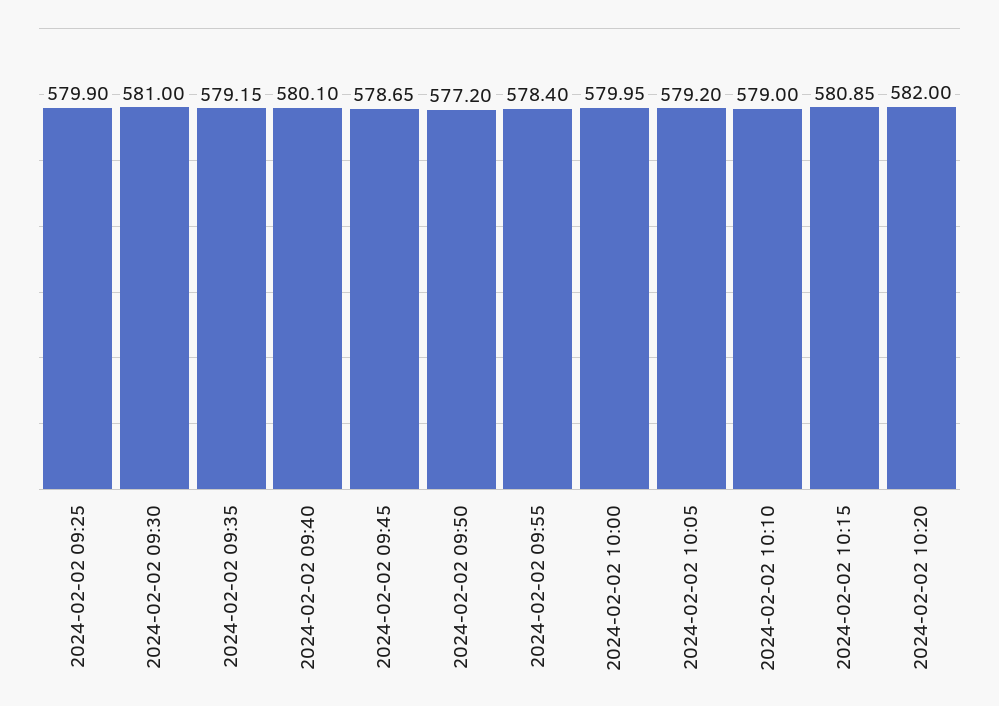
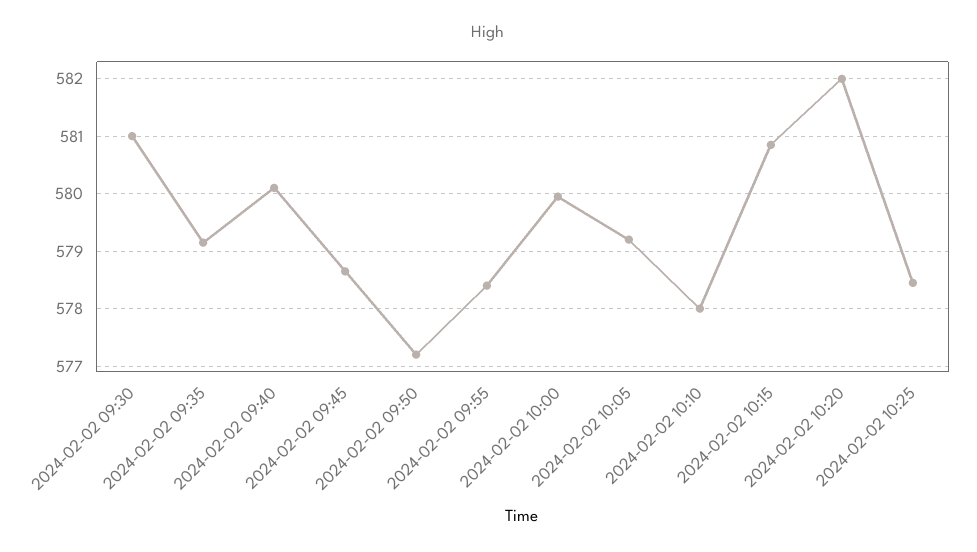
2024-02-02 09:25: 579.9 -> none
2024-02-02 10:10: 579 -> 578
2024-02-02 10:25: none -> 578.4

